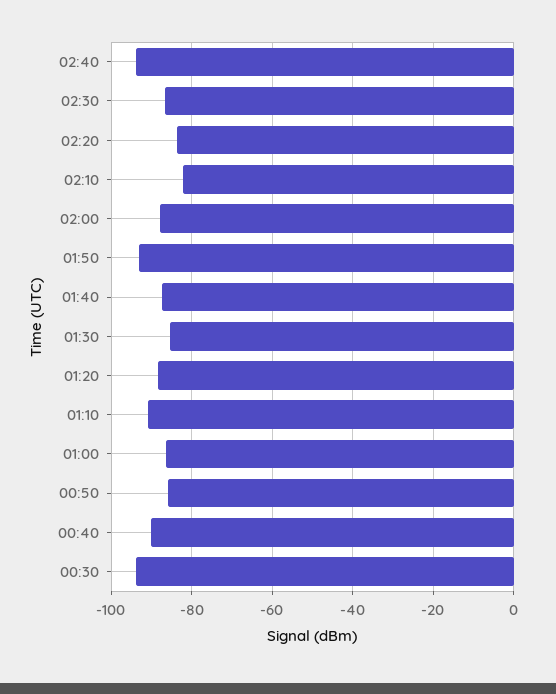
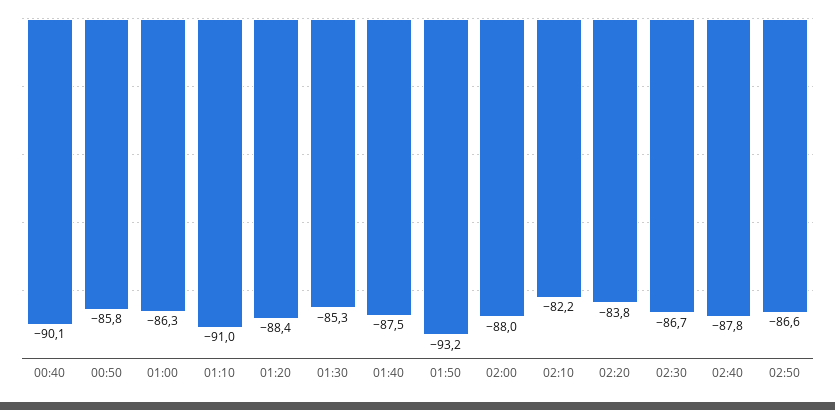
02:40: -94 -> -87.8
00:30: -94 -> none
02:50: none -> -86.6

